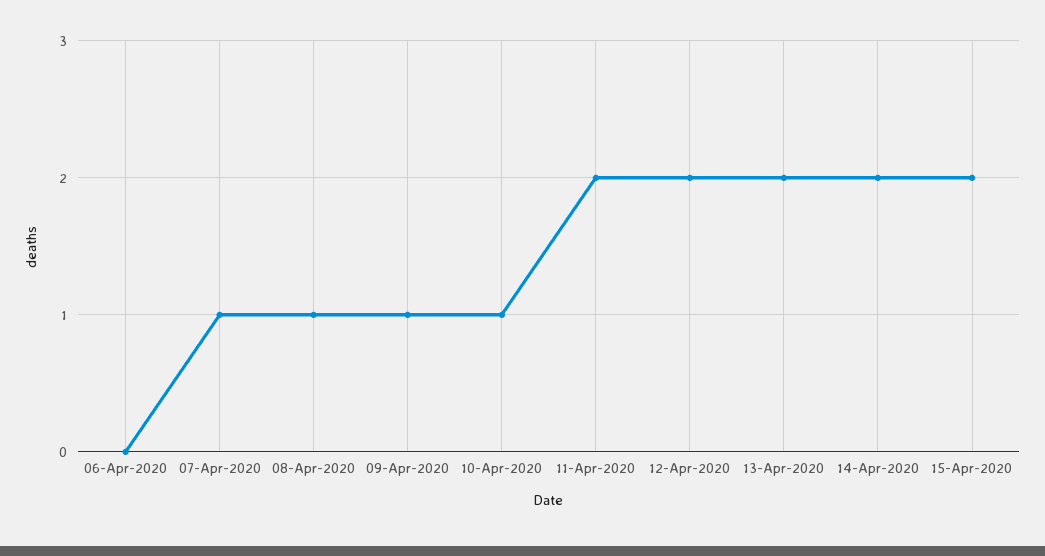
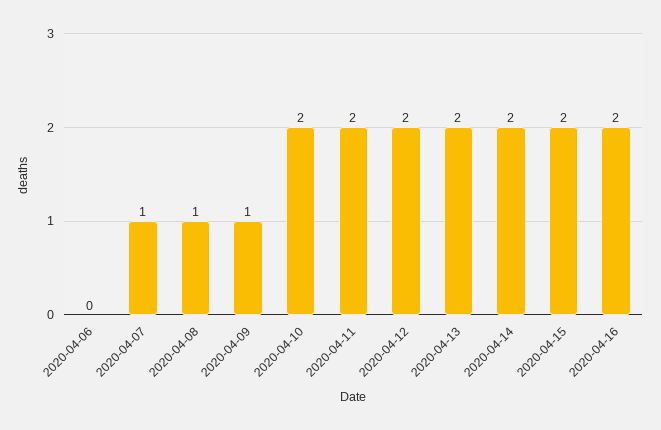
10-Apr-2020: 1 -> 2
2020-04-16: none -> 2

